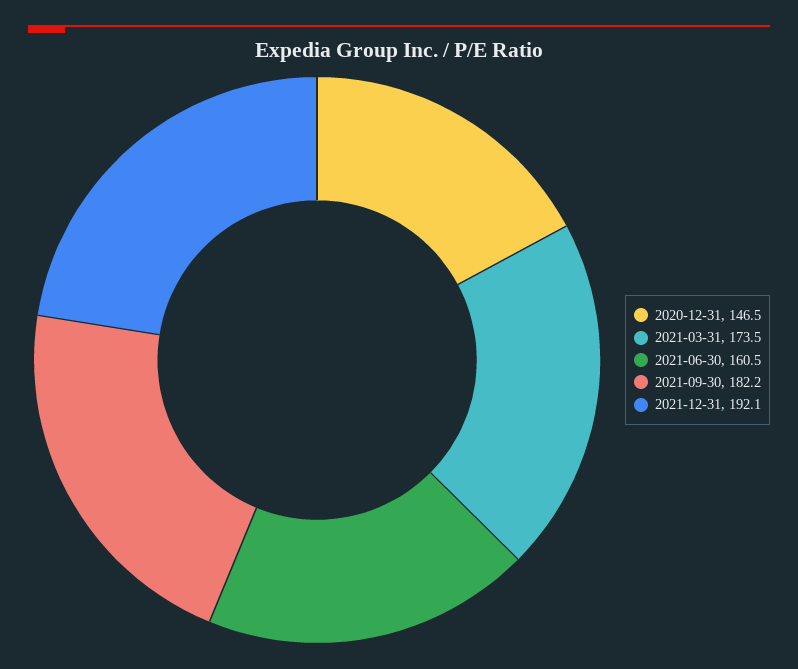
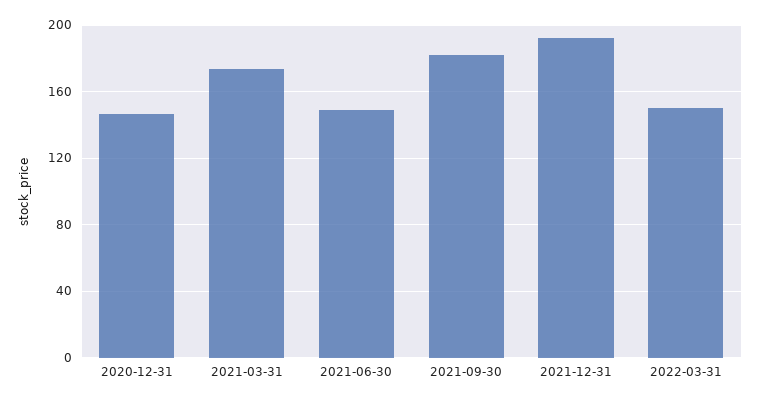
2021-06-30: 160.5 -> 150
2022-03-31: none -> 150

